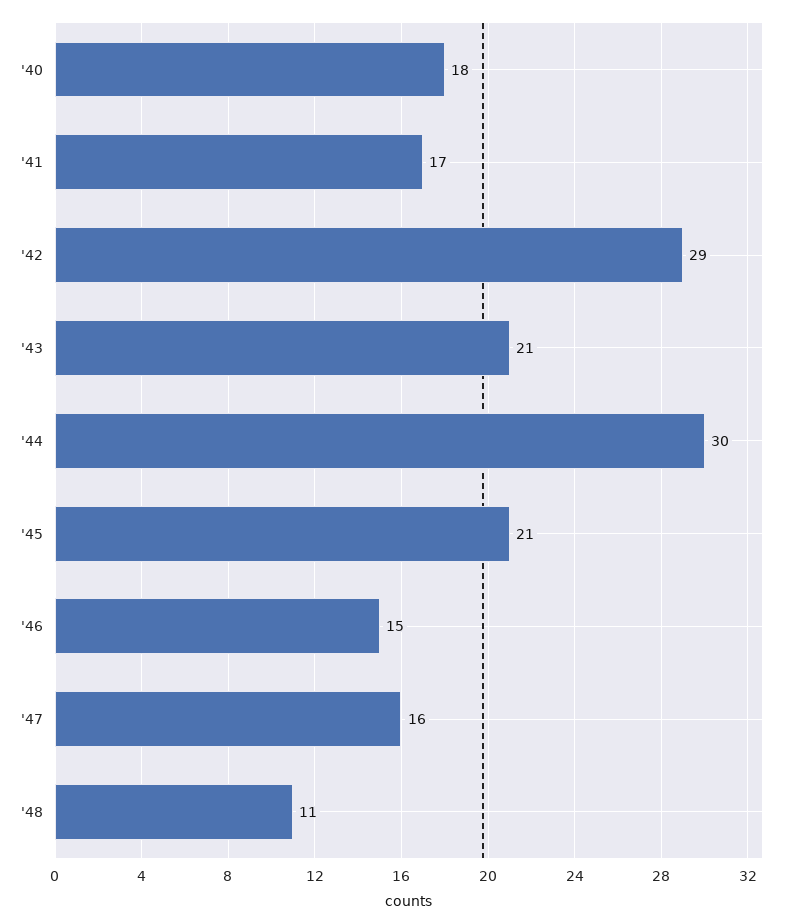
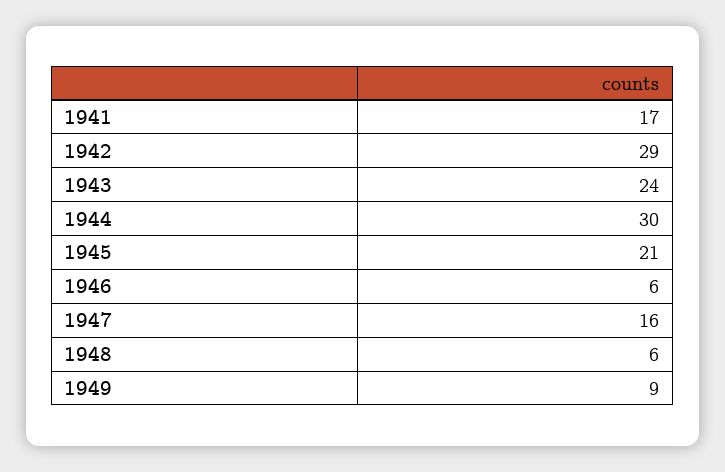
'40: 18 -> none
'43: 21 -> 24
'46: 15 -> 6
'48: 11 -> 6
1949: none -> 9

